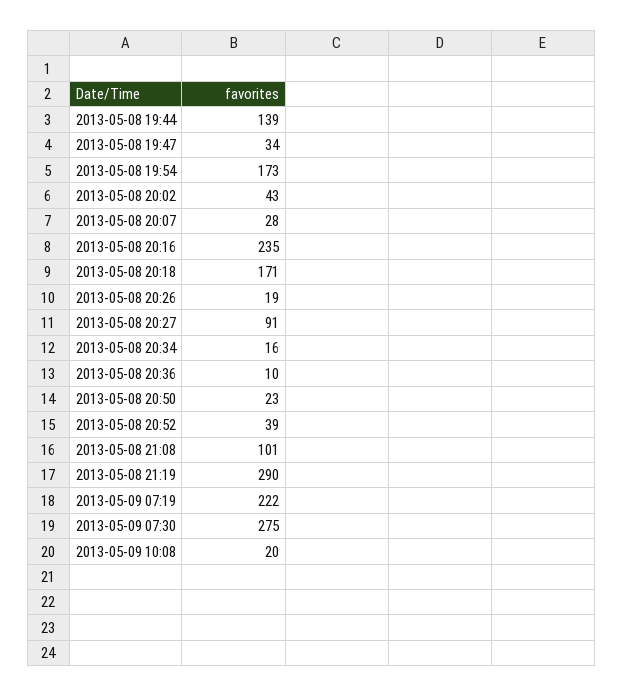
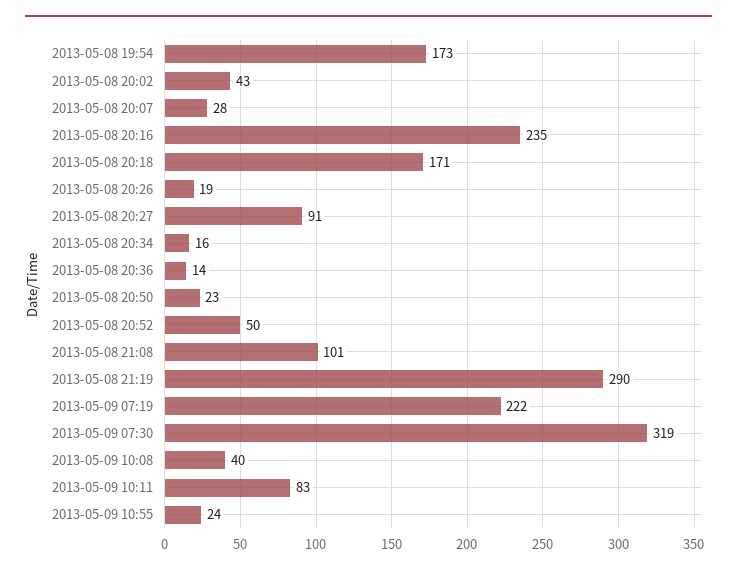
2013-05-08 19:44: 139 -> none
2013-05-08 19:47: 34 -> none
2013-05-08 20:36: 10 -> 14
2013-05-08 20:52: 39 -> 50
2013-05-09 07:30: 275 -> 319
2013-05-09 10:08: 20 -> 40
2013-05-09 10:11: none -> 83
2013-05-09 10:55: none -> 24

